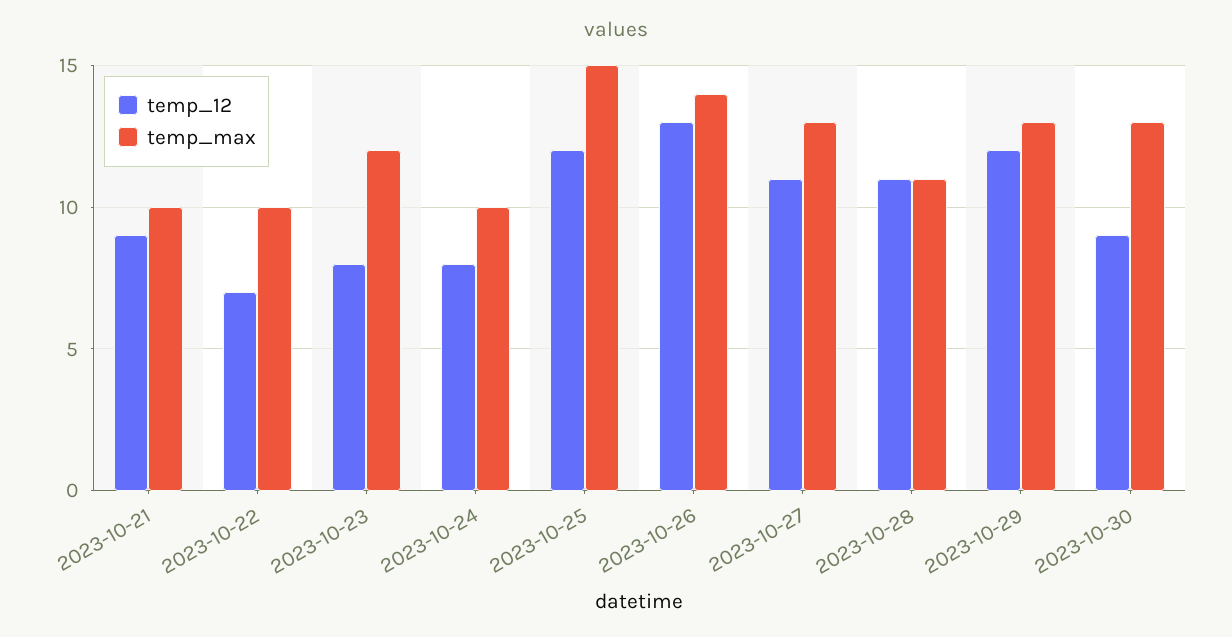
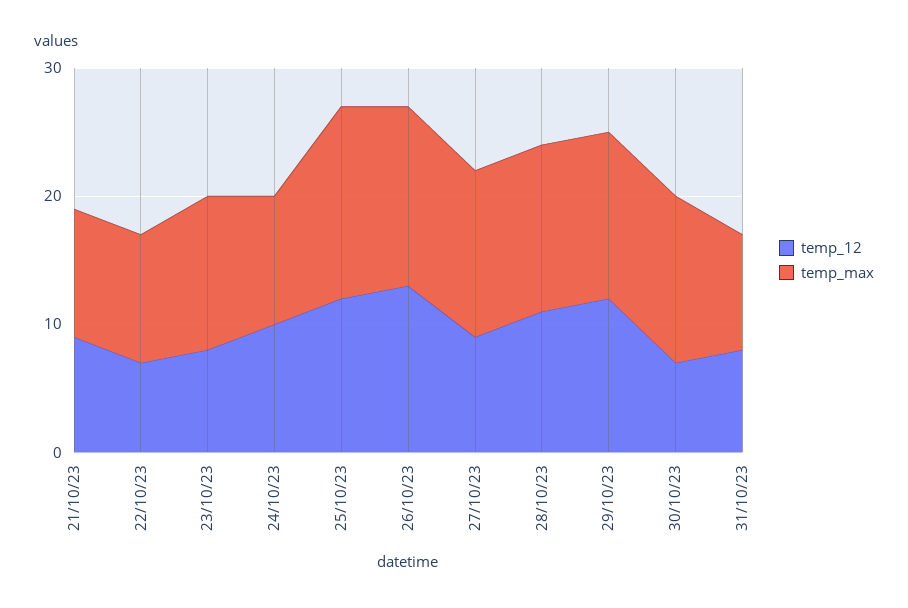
temp_12, 2023-10-24: 8 -> 10
temp_12, 2023-10-27: 11 -> 9
temp_max, 2023-10-28: 11 -> 13
temp_12, 2023-10-30: 9 -> 7
temp_12, 31/10/23: none -> 8
temp_max, 31/10/23: none -> 9

